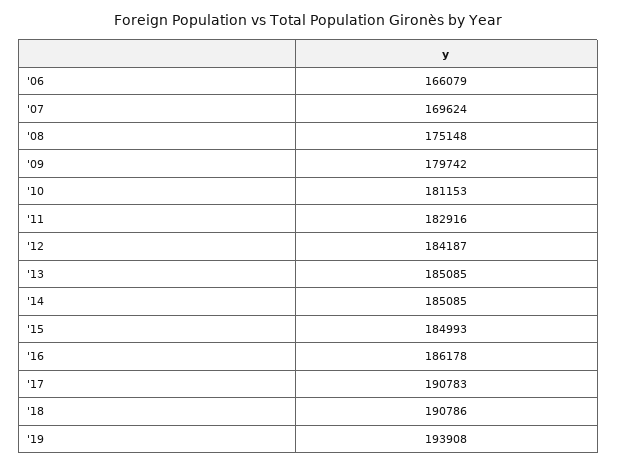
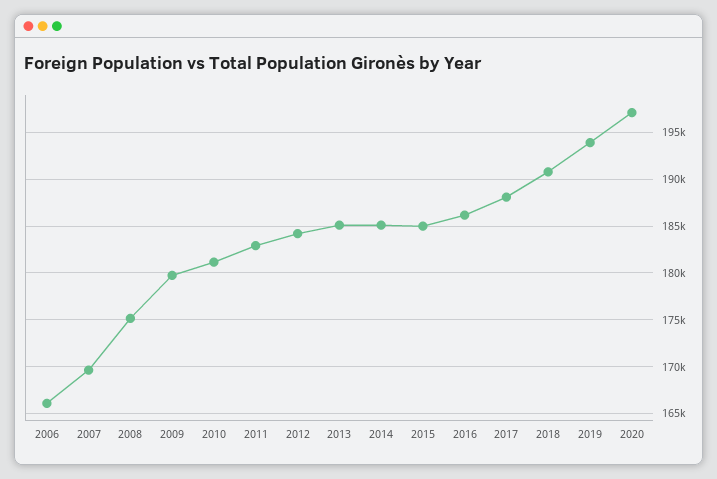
'17: 190783 -> 188000
2020: none -> 197000

